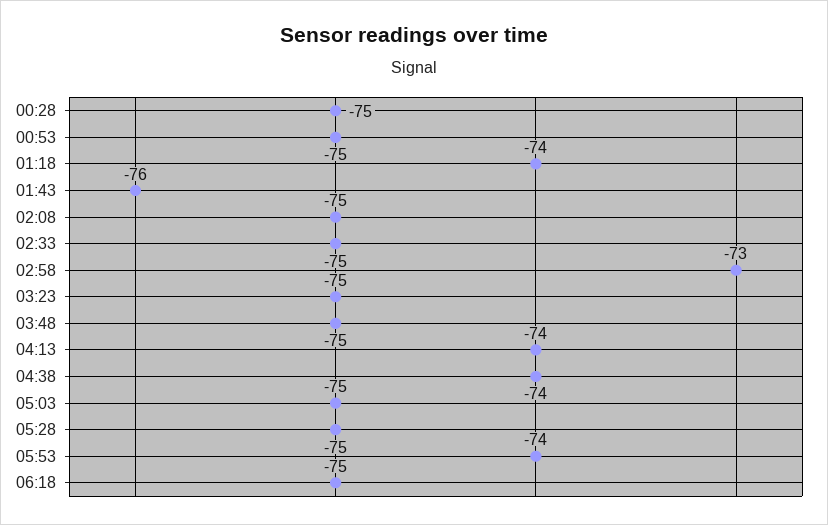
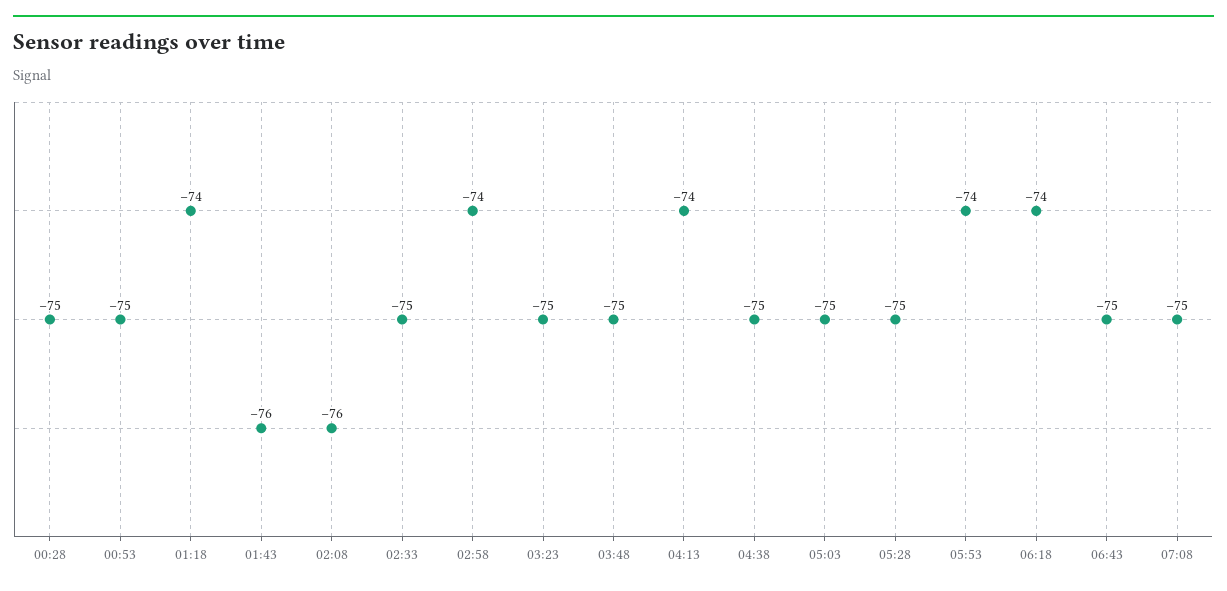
02:08: -75 -> -76
02:58: -73 -> -74
04:38: -74 -> -75
06:18: -75 -> -74
06:43: none -> -75
07:08: none -> -75

